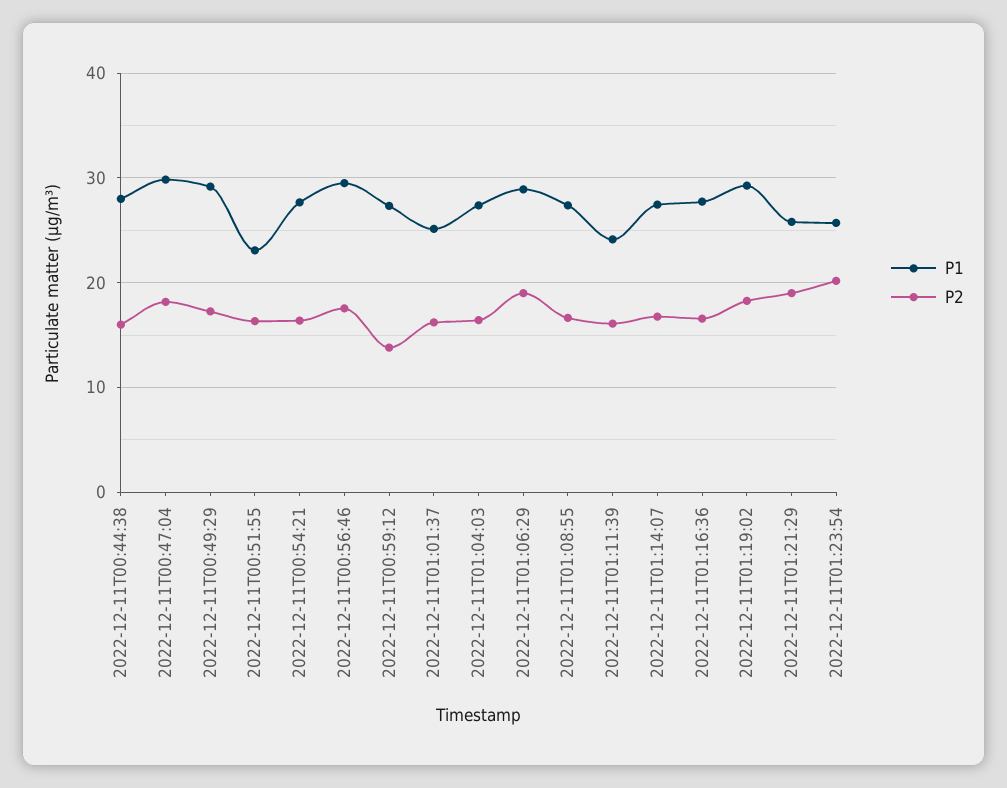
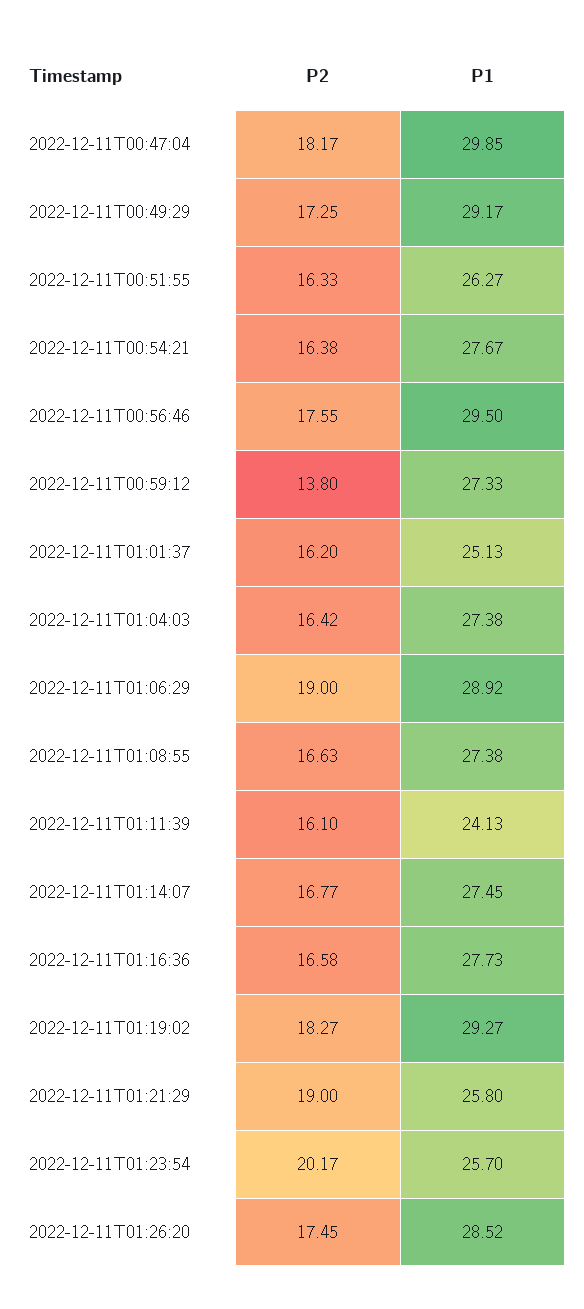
P1, 2022-12-11T00:44:38: 28 -> none
P2, 2022-12-11T00:44:38: 16 -> none
P1, 2022-12-11T00:51:55: 23 -> 26.27
P2, 2022-12-11T01:26:20: none -> 17.45
P1, 2022-12-11T01:26:20: none -> 28.52

